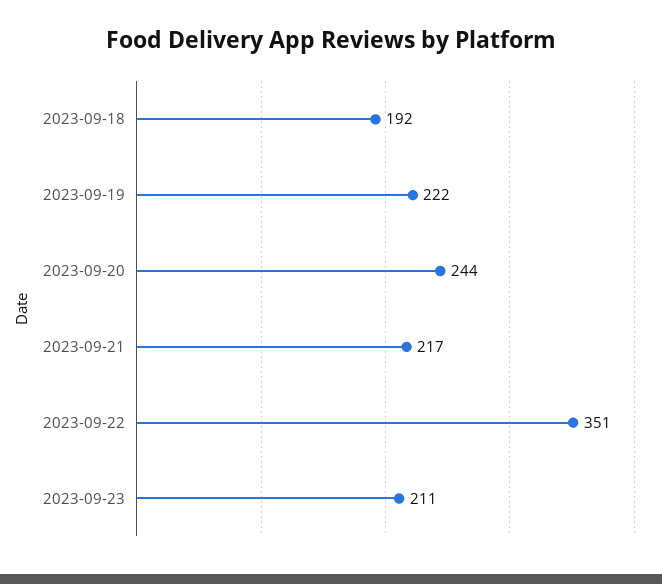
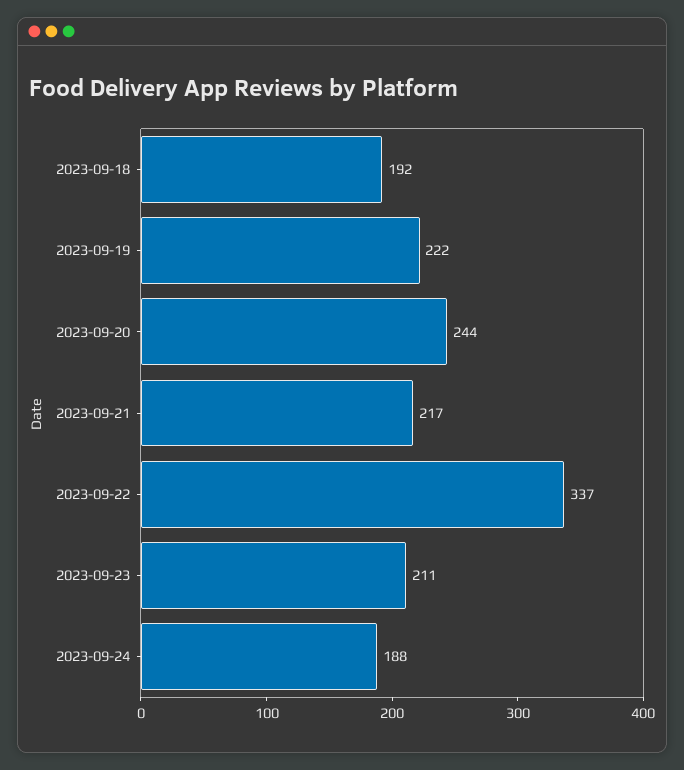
2023-09-22: 351 -> 337
2023-09-24: none -> 188

